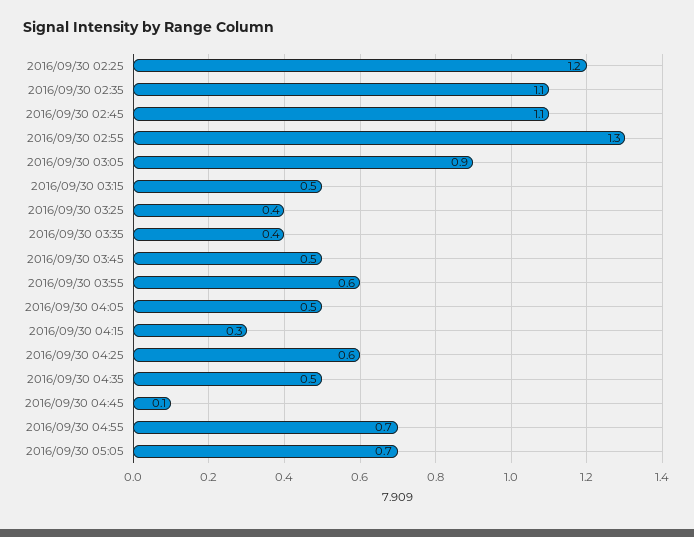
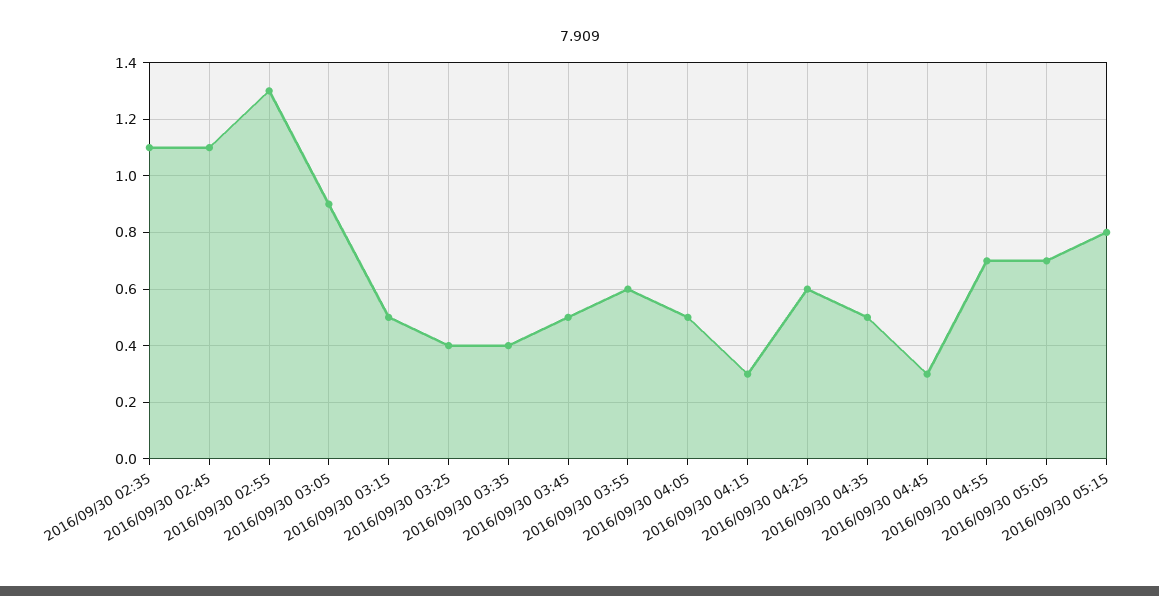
2016/09/30 02:25: 1.2 -> none
2016/09/30 04:45: 0.1 -> 0.3
2016/09/30 05:15: none -> 0.8

